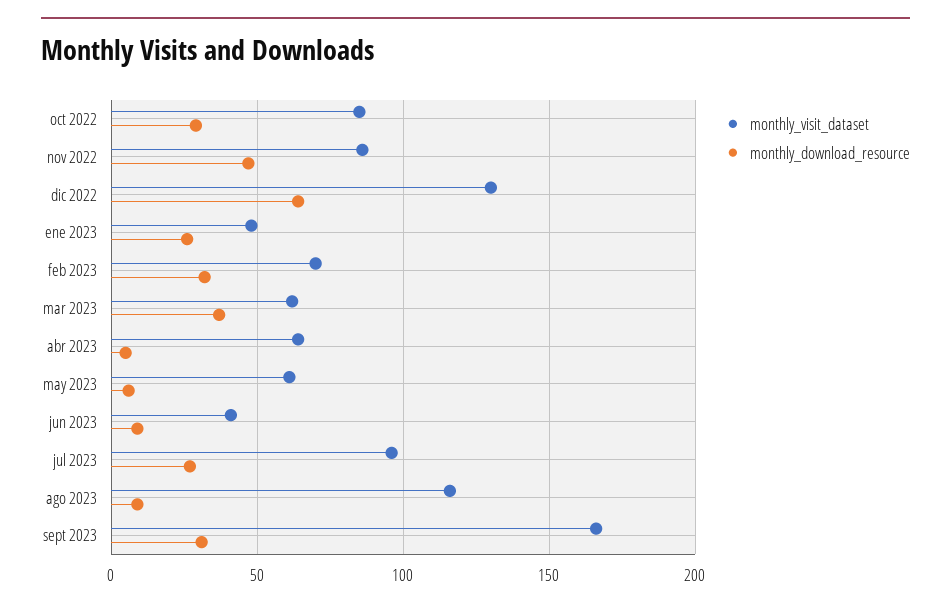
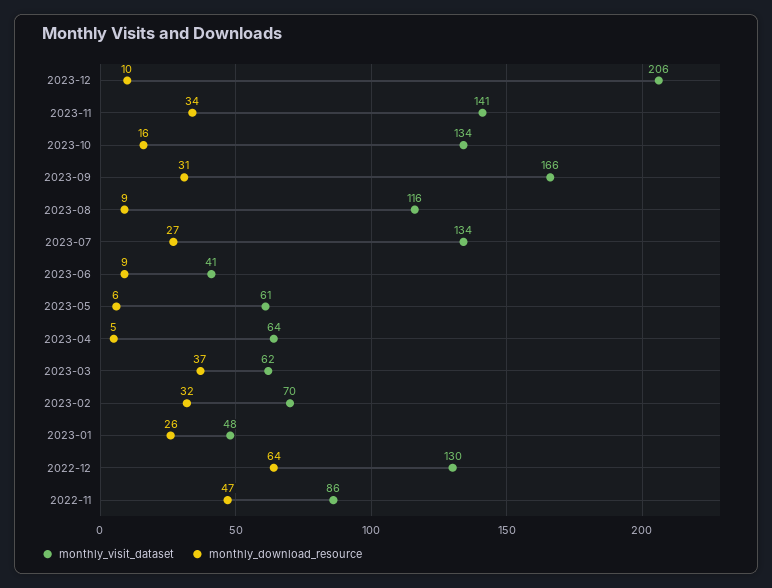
monthly_visit_dataset, oct 2022: 85 -> none
monthly_download_resource, oct 2022: 30 -> none
monthly_visit_dataset, jul 2023: 95 -> 134
monthly_visit_dataset, 2023-12: none -> 206
monthly_download_resource, 2023-12: none -> 10
monthly_visit_dataset, 2023-11: none -> 141
monthly_download_resource, 2023-11: none -> 34
monthly_visit_dataset, 2023-10: none -> 134
monthly_download_resource, 2023-10: none -> 16

